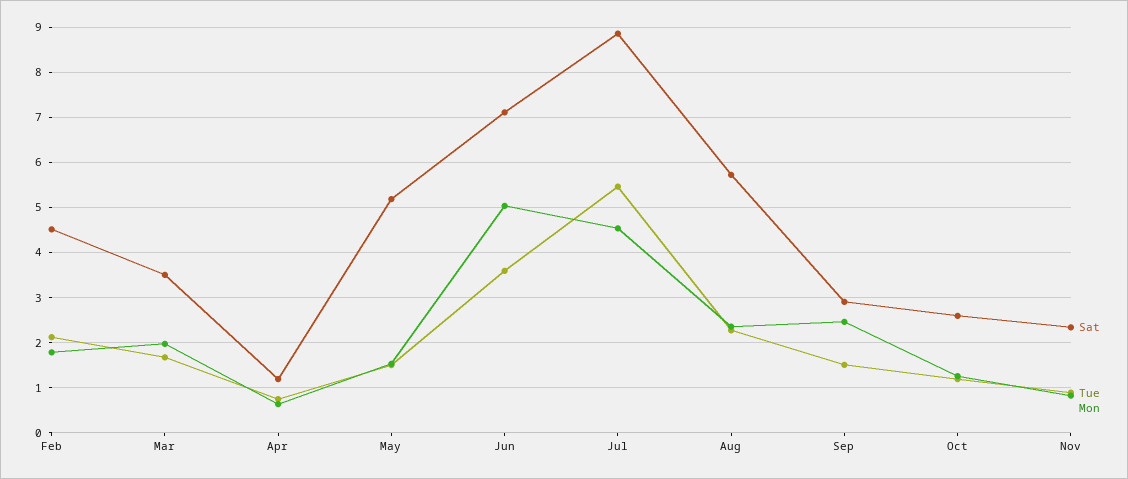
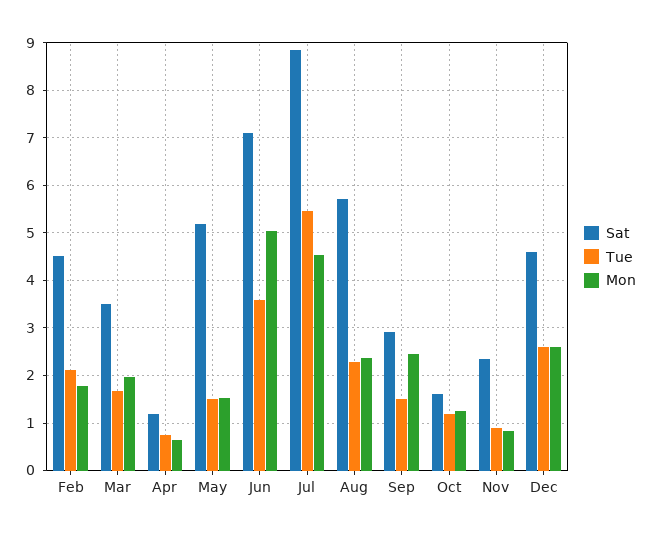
Sat, Oct: 2.6 -> 1.6
Sat, Dec: none -> 4.6
Tue, Dec: none -> 2.6
Mon, Dec: none -> 2.6

